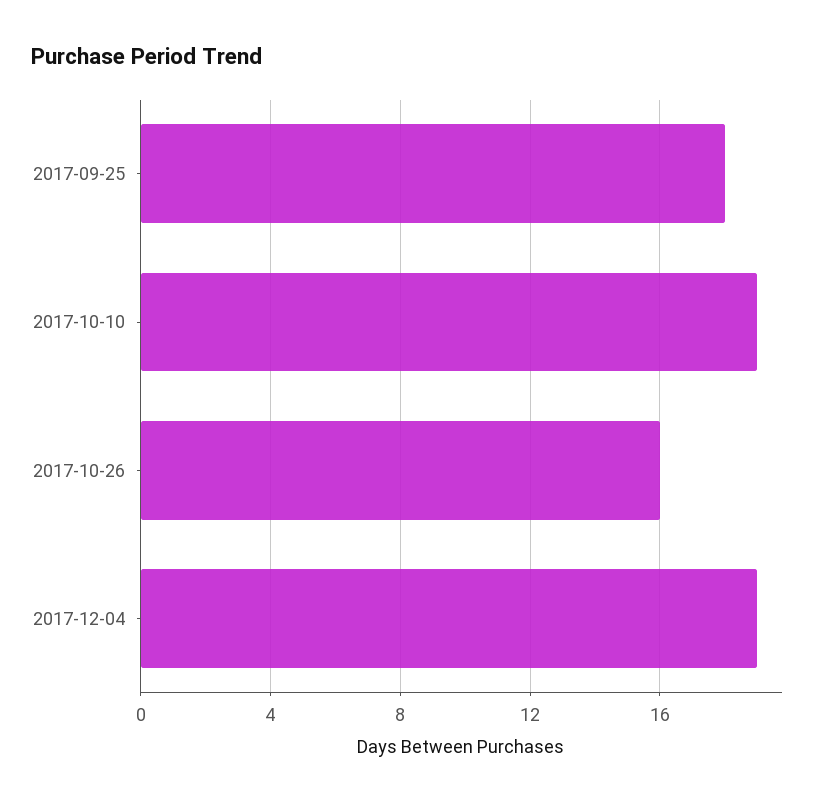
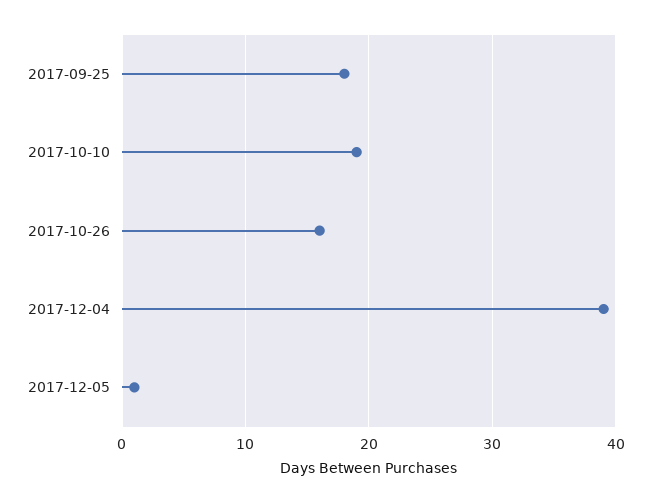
2017-12-04: 19 -> 39
2017-12-05: none -> 1

